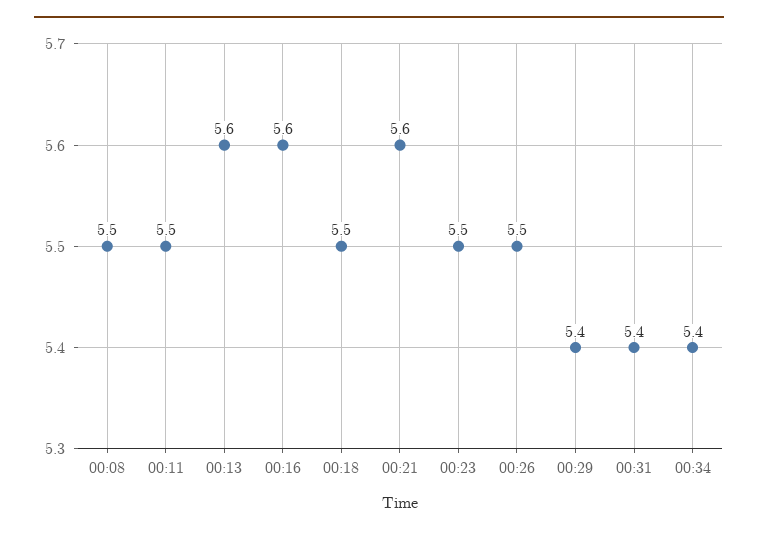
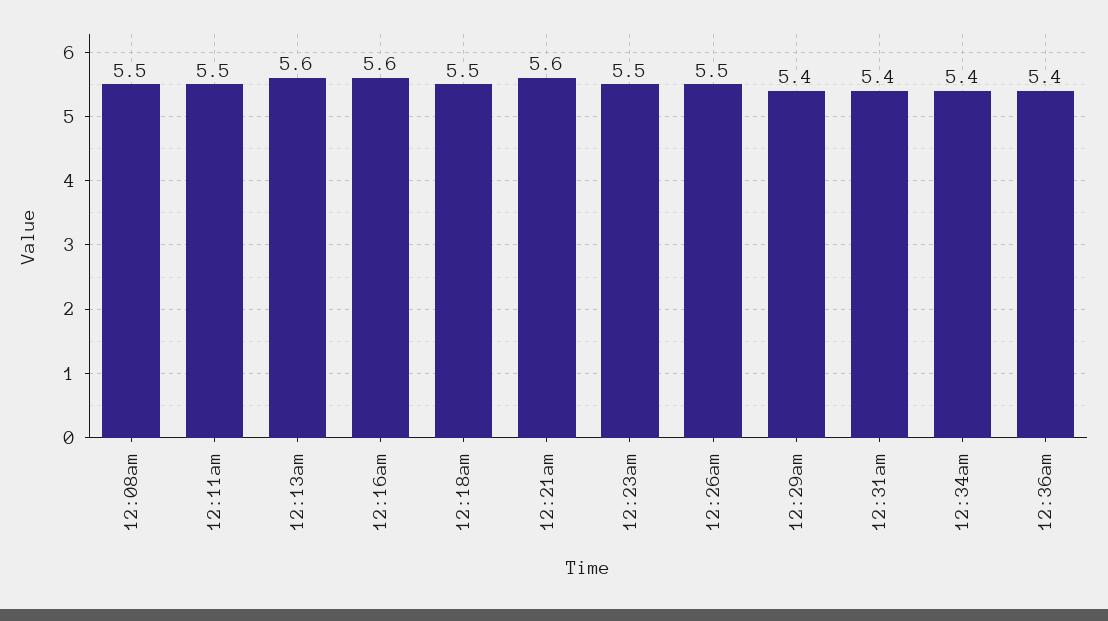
12:36am: none -> 5.4

